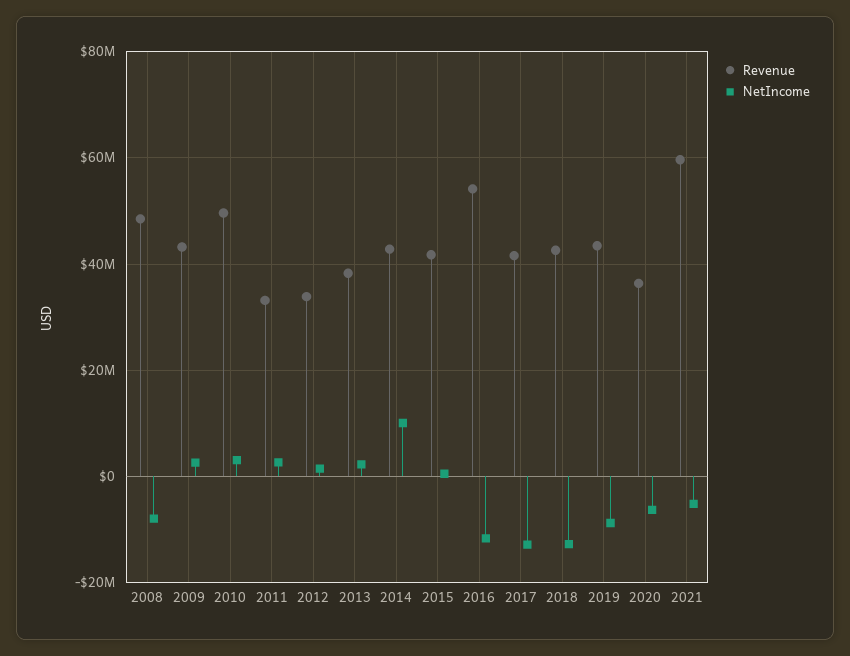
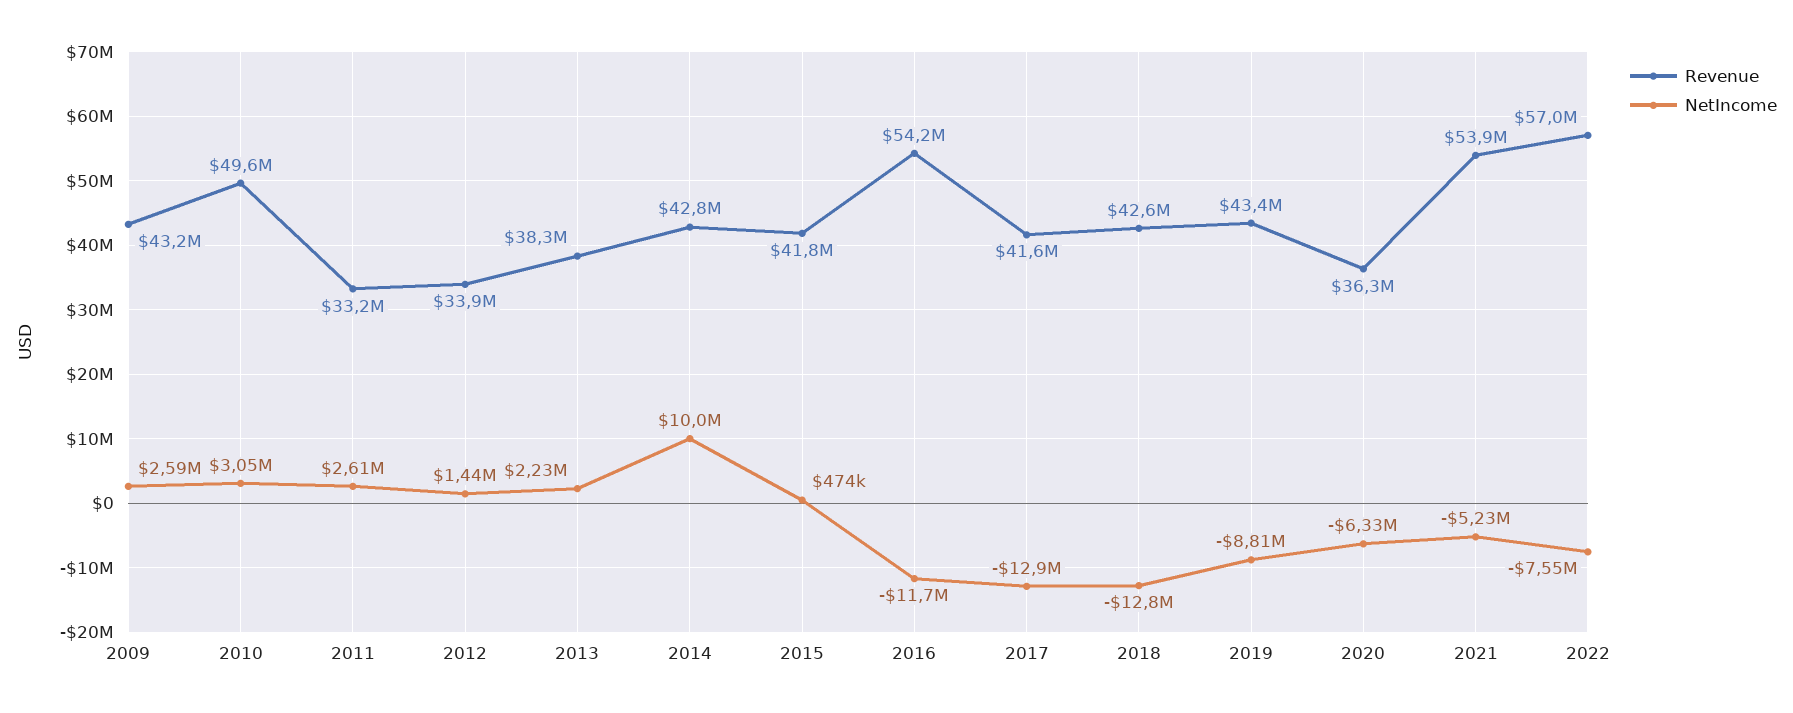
Revenue, 2008: 48000000 -> none
NetIncome, 2008: -8000000 -> none
Revenue, 2021: 60000000 -> 53900000
Revenue, 2022: none -> 57000000
NetIncome, 2022: none -> -7550000

